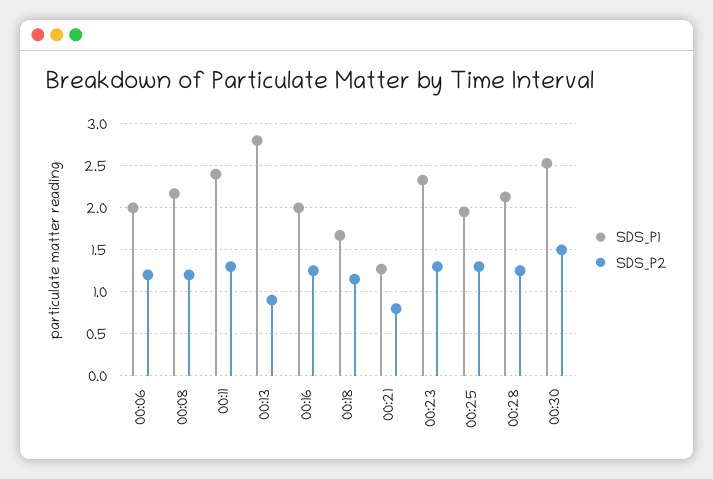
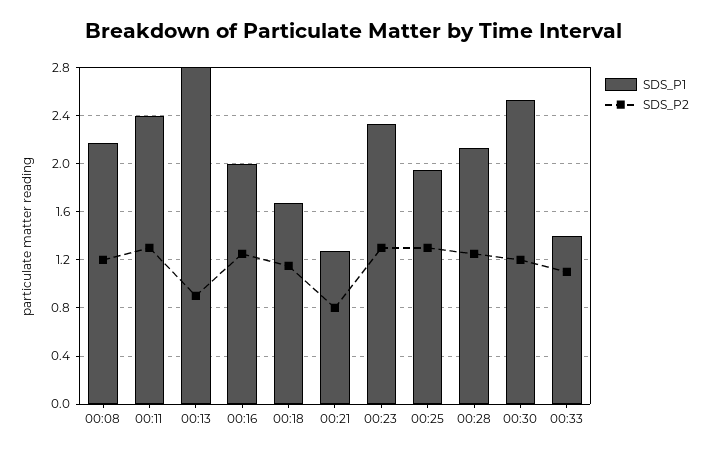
SDS_P1, 00:06: 2 -> none
SDS_P2, 00:06: 1.2 -> none
SDS_P2, 00:30: 1.5 -> 1.2
SDS_P1, 00:33: none -> 1.4
SDS_P2, 00:33: none -> 1.1

